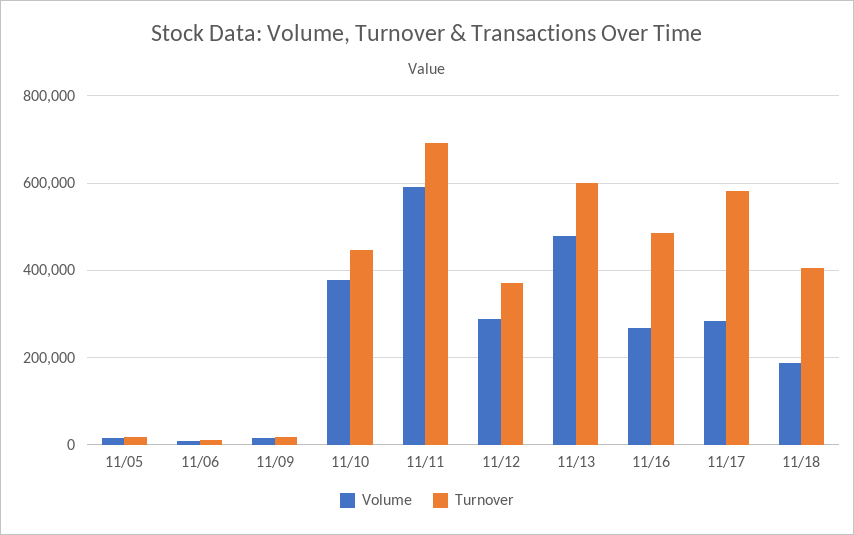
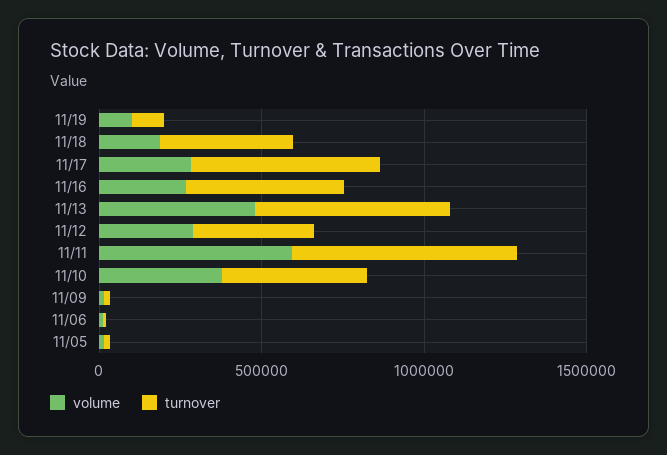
Volume, 11/19: none -> 100000
Turnover, 11/19: none -> 100000

